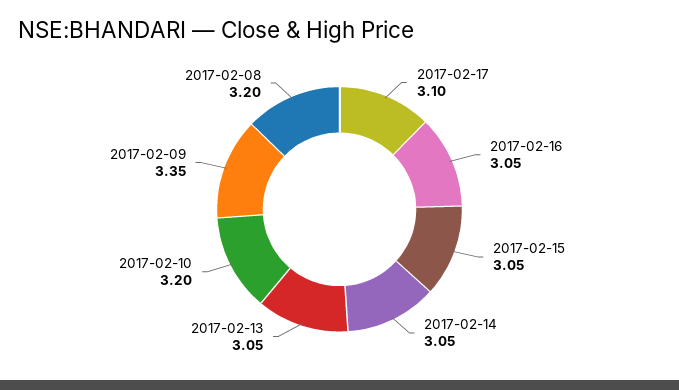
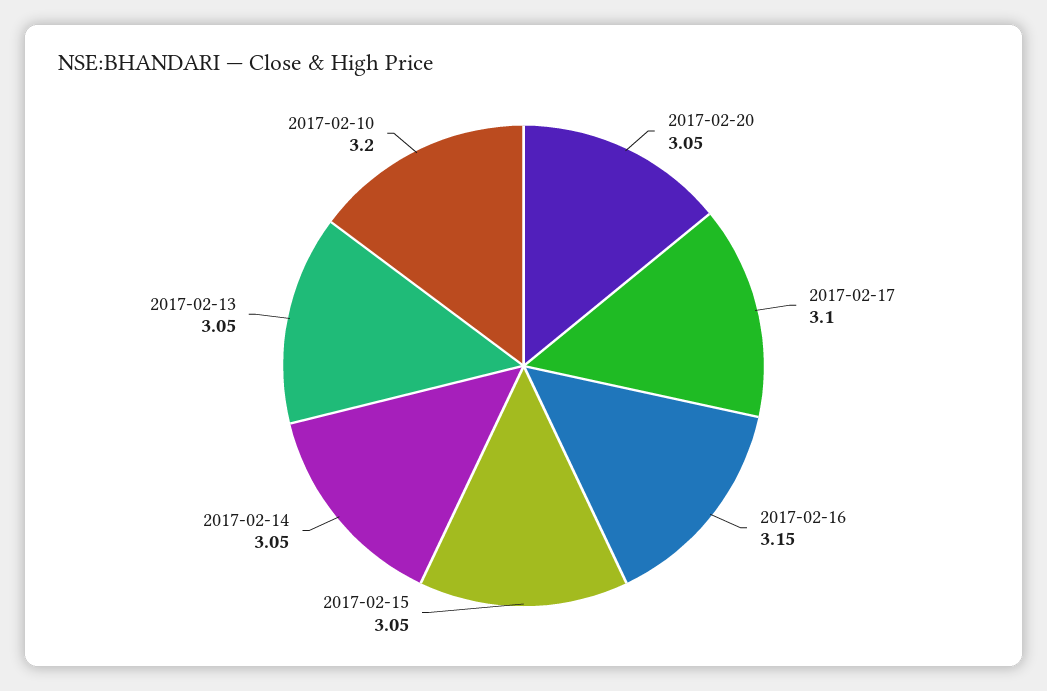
2017-02-16: 3.05 -> 3.15
2017-02-09: 3.35 -> none
2017-02-08: 3.2 -> none
2017-02-20: none -> 3.05

